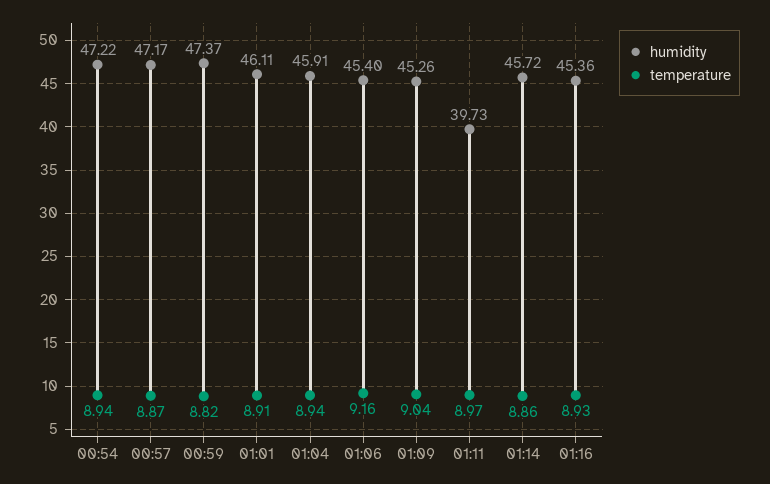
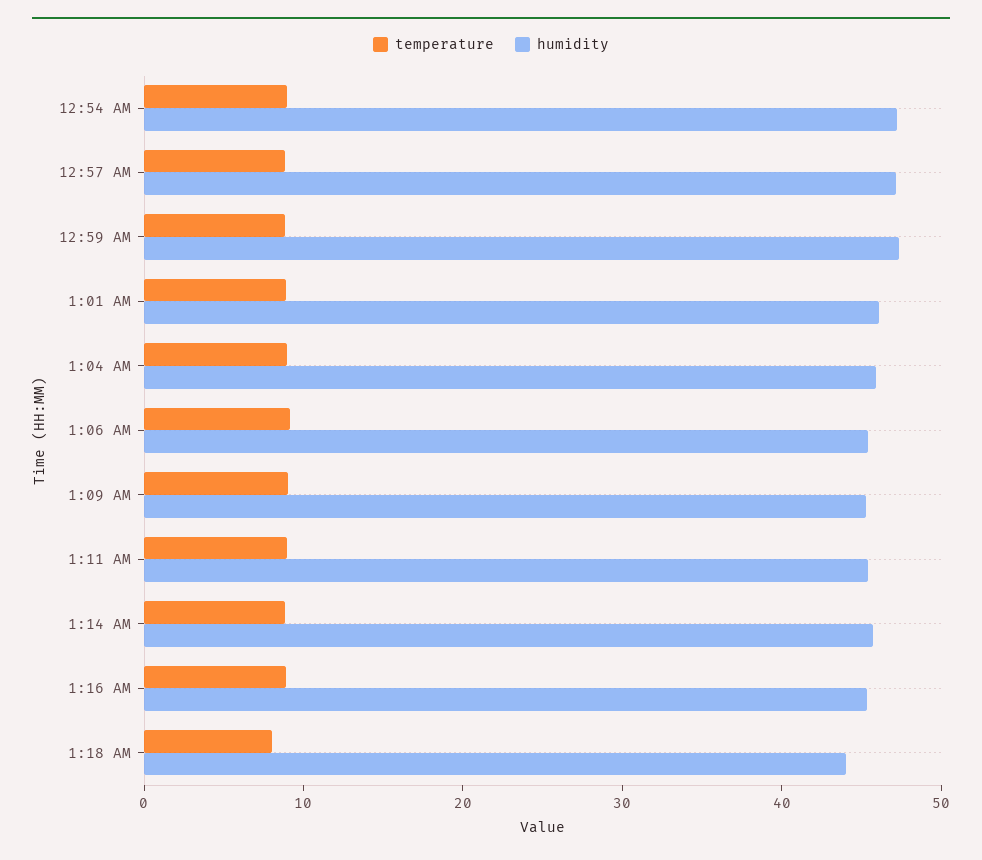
humidity, 01:11: 39.73 -> 46
temperature, 1:18 AM: none -> 8
humidity, 1:18 AM: none -> 44

